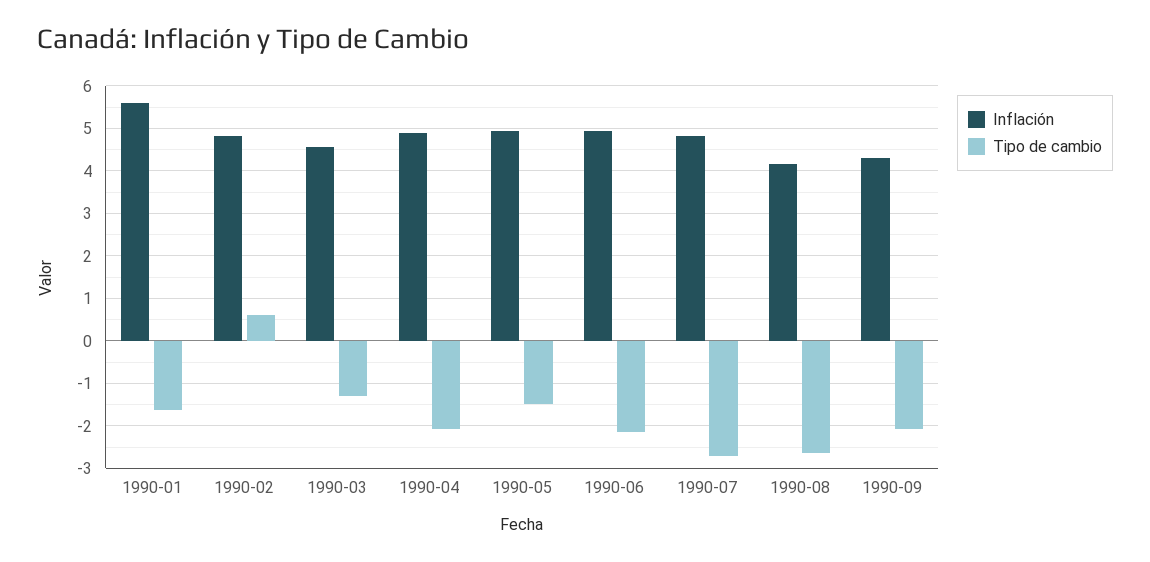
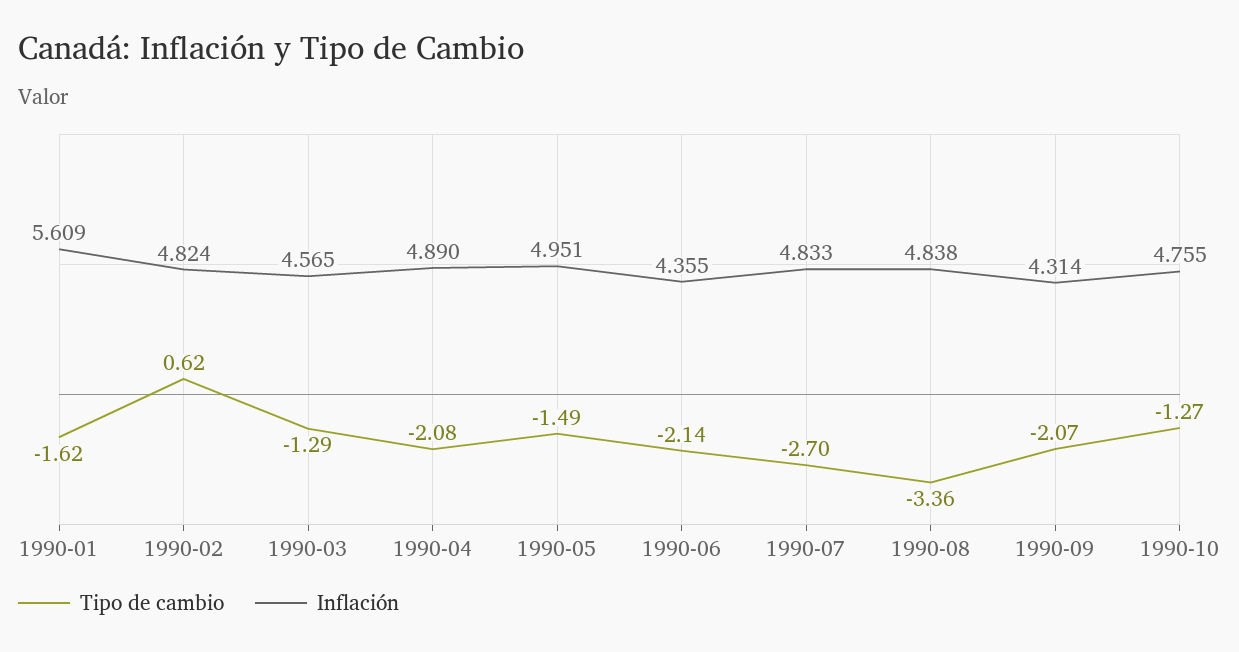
Inflación, 1990-06: 5 -> 4.355
Inflación, 1990-08: 4.2 -> 4.838
Tipo de cambio, 1990-08: -2.6 -> -3.36
Tipo de cambio, 1990-10: none -> -1.27
Inflación, 1990-10: none -> 4.755

